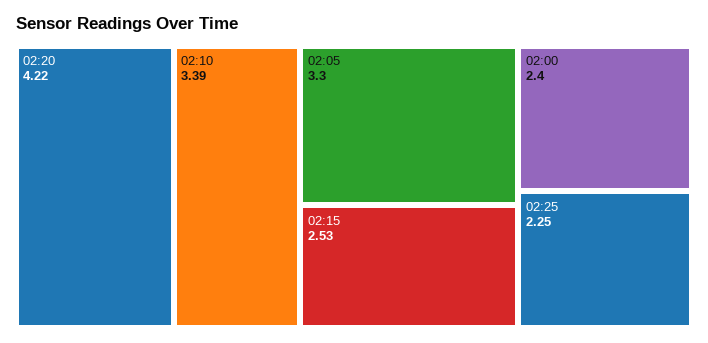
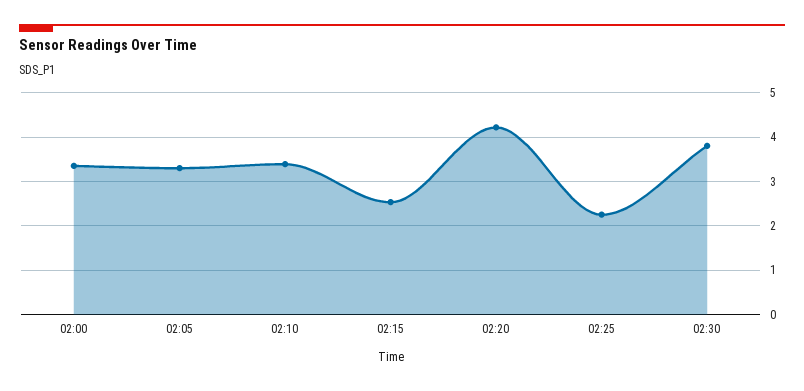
02:00: 2.4 -> 3.4
02:30: none -> 3.8

